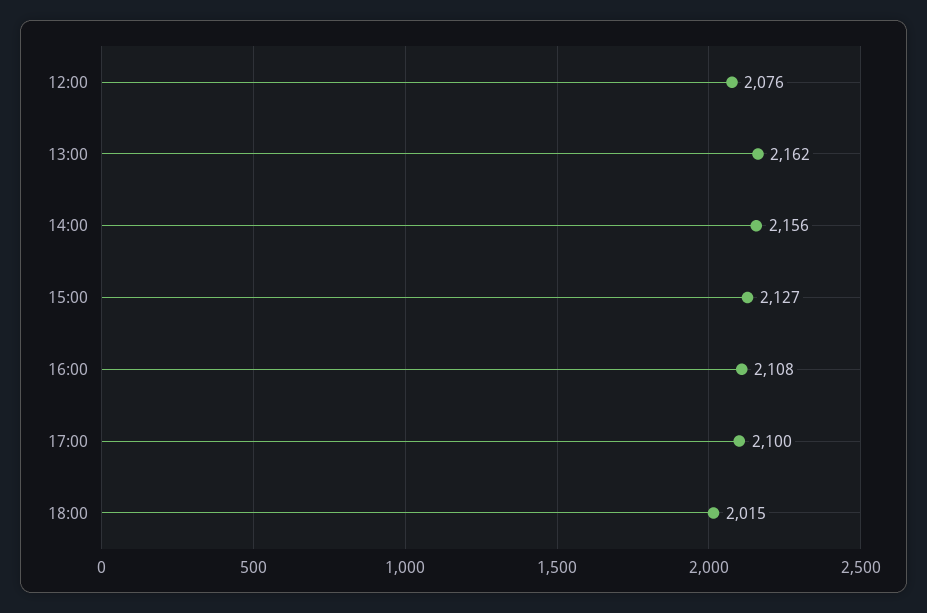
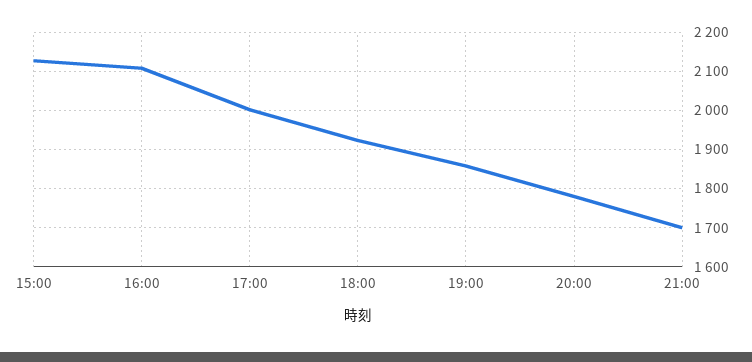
12:00: 2076 -> none
13:00: 2162 -> none
14:00: 2156 -> none
17:00: 2100 -> 2000
18:00: 2015 -> 1920
19:00: none -> 1860
20:00: none -> 1780
21:00: none -> 1700

